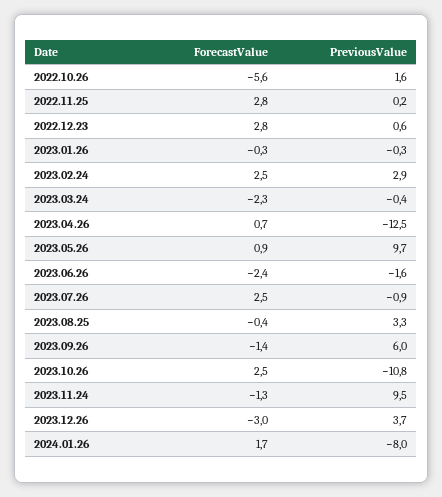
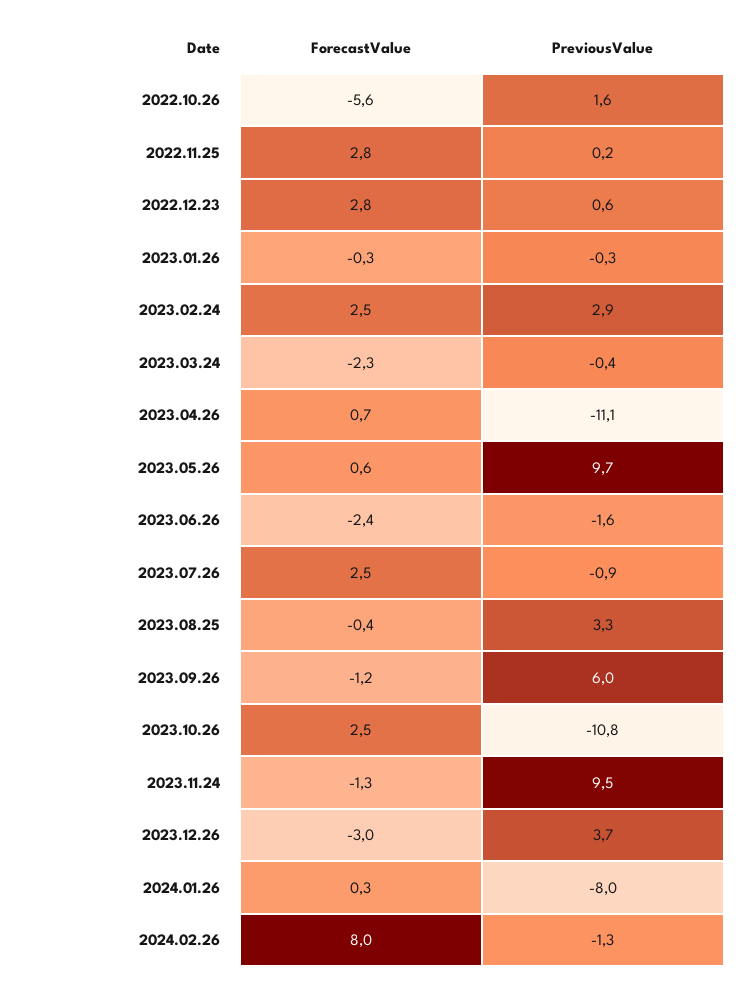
PreviousValue, 2023.04.26: -12.5 -> -11.1
ForecastValue, 2023.05.26: 0.9 -> 0.6
ForecastValue, 2023.09.26: -1.4 -> -1.2
ForecastValue, 2024.01.26: 1.7 -> 0.3
ForecastValue, 2024.02.26: none -> 8
PreviousValue, 2024.02.26: none -> -1.3

